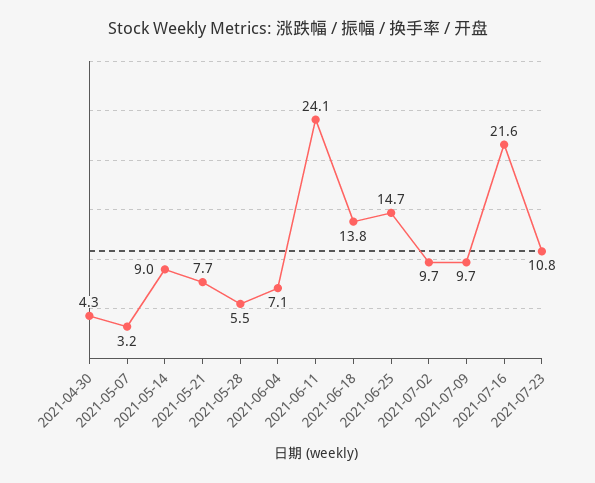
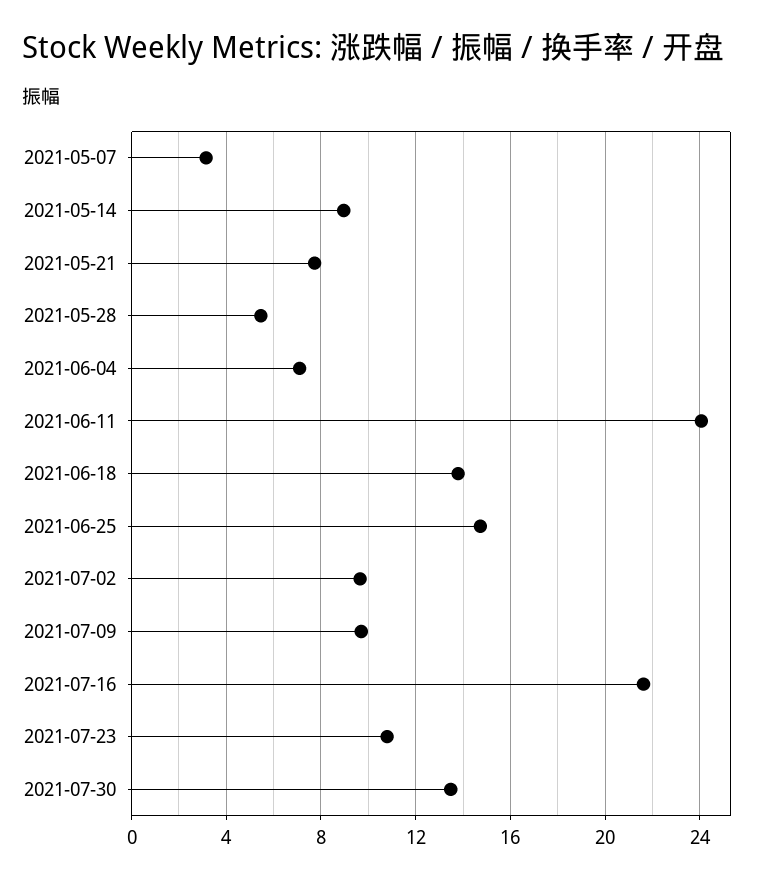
2021-04-30: 4.3 -> none
2021-07-30: none -> 13.5

